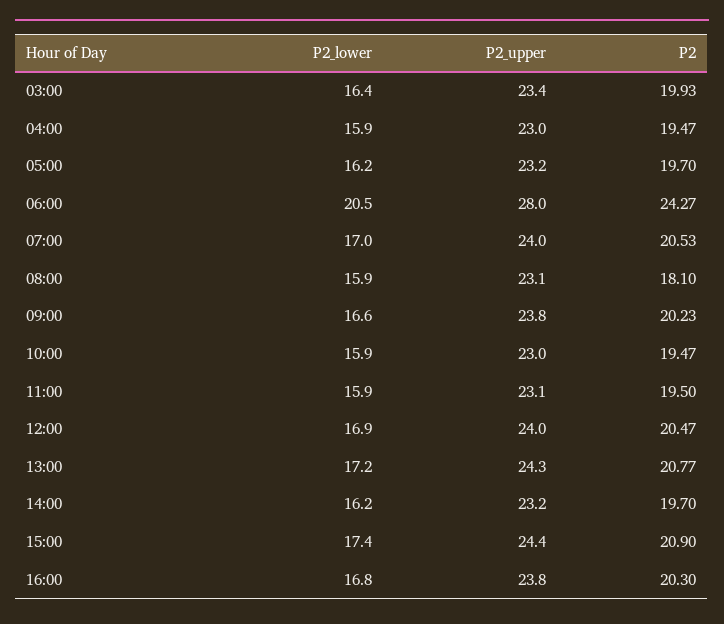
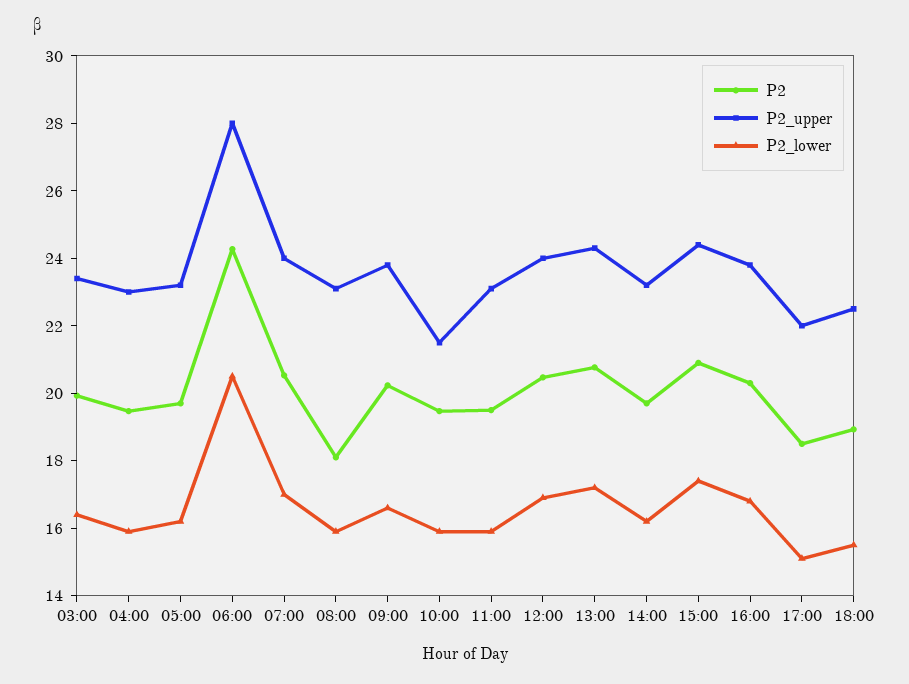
P2_upper, 10:00: 23 -> 21.5
P2, 17:00: none -> 18.5
P2_upper, 17:00: none -> 22
P2_lower, 17:00: none -> 15
P2, 18:00: none -> 19
P2_upper, 18:00: none -> 22.5
P2_lower, 18:00: none -> 15.5

